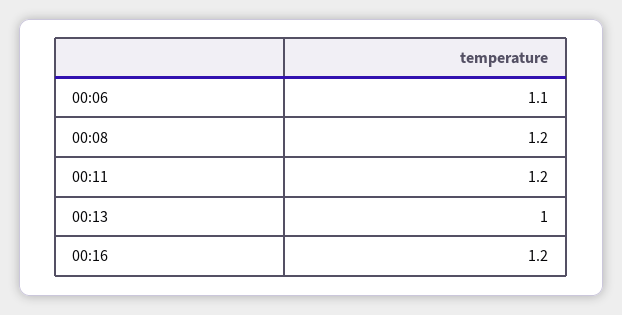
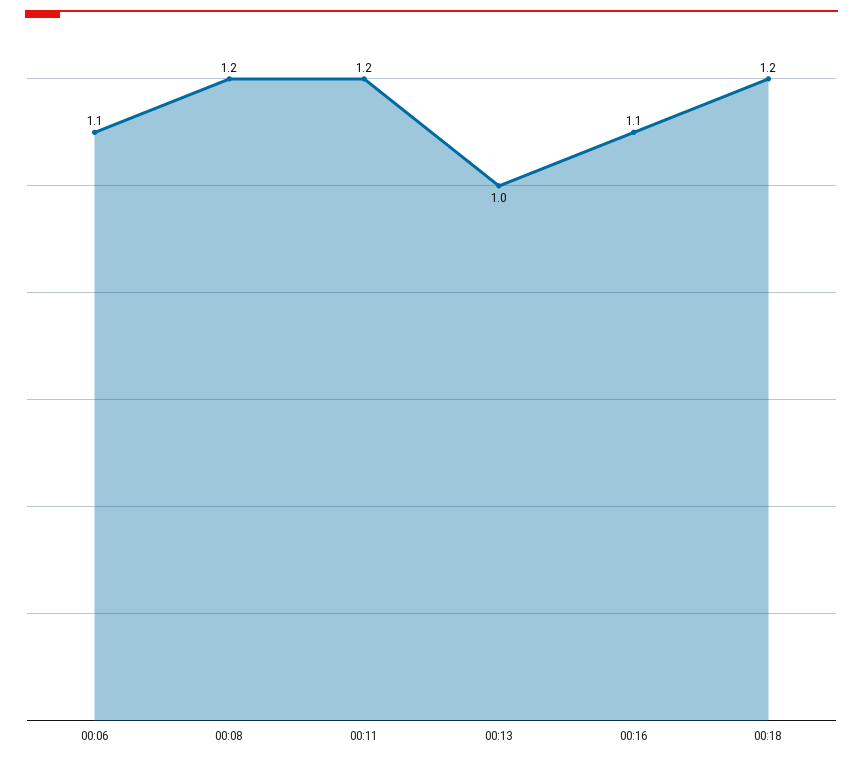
00:16: 1.2 -> 1.1
00:18: none -> 1.2

